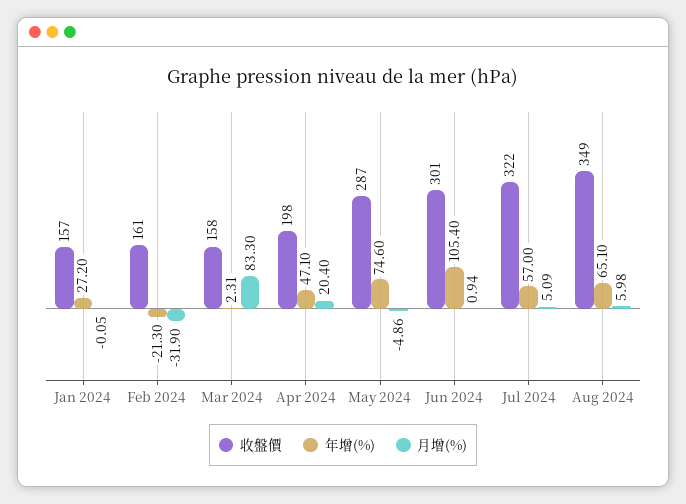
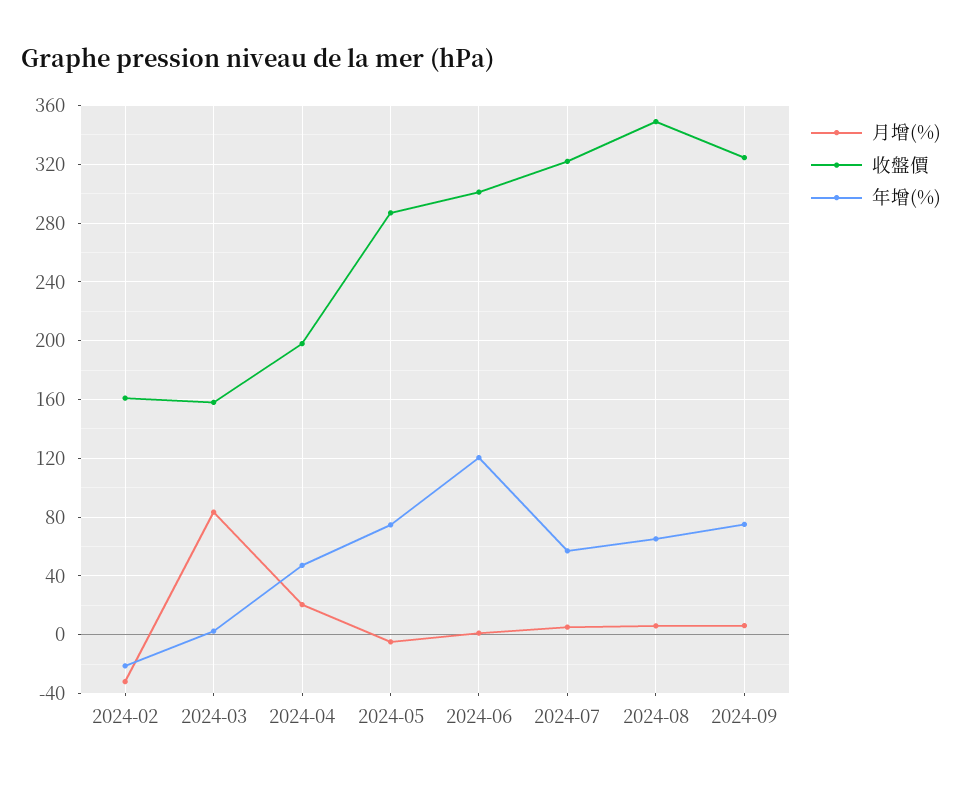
收盤價, Jan 2024: 157 -> none
年增(%), Jan 2024: 27.2 -> none
月增(%), Jan 2024: -0.05 -> none
年增(%), Jun 2024: 105.4 -> 120
月增(%), 2024-09: none -> 5
收盤價, 2024-09: none -> 325
年增(%), 2024-09: none -> 75

